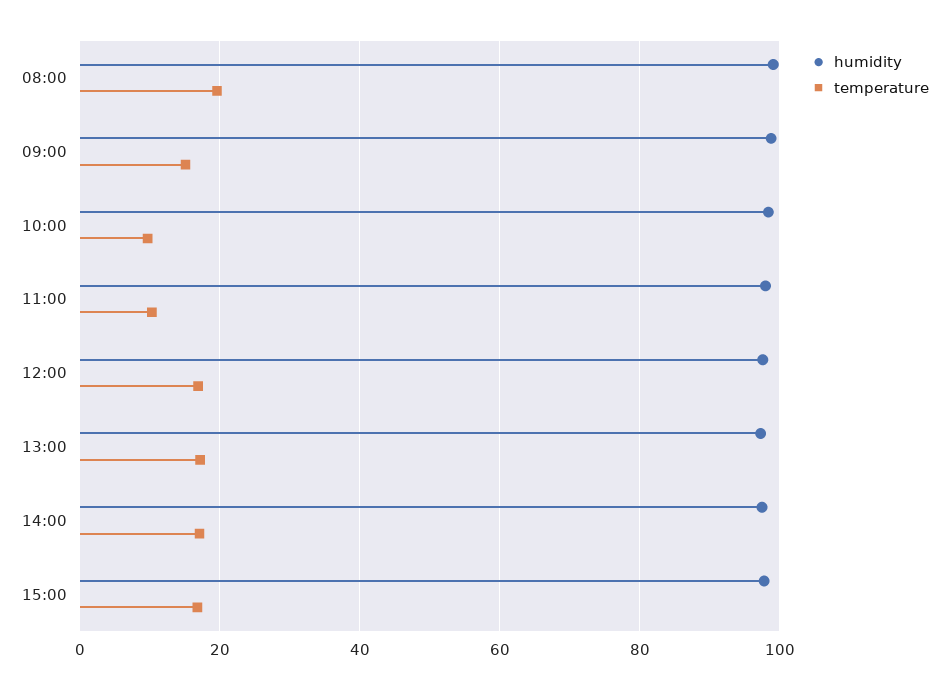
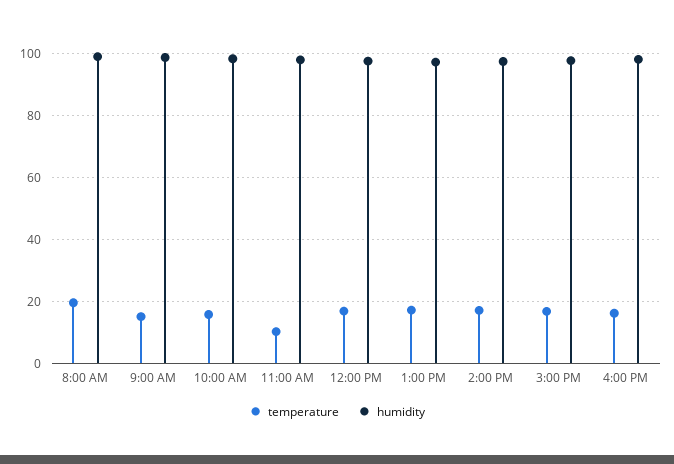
temperature, 10:00: 10 -> 16
temperature, 4:00 PM: none -> 16
humidity, 4:00 PM: none -> 98

